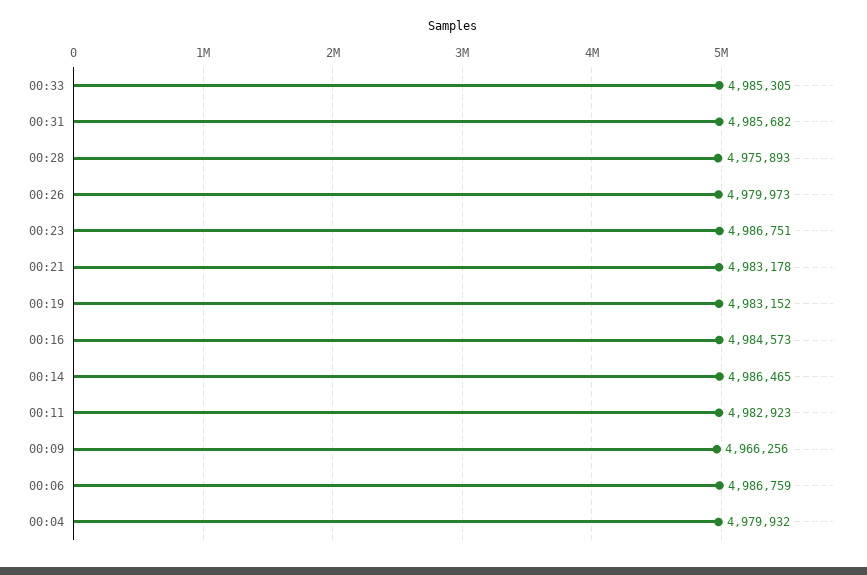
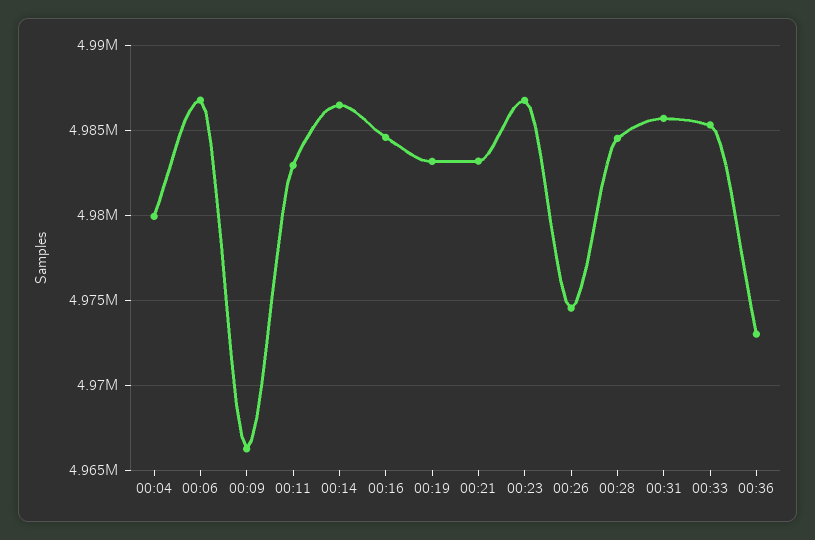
00:28: 4975893 -> 4984500
00:26: 4979973 -> 4974500
00:36: none -> 4973000

